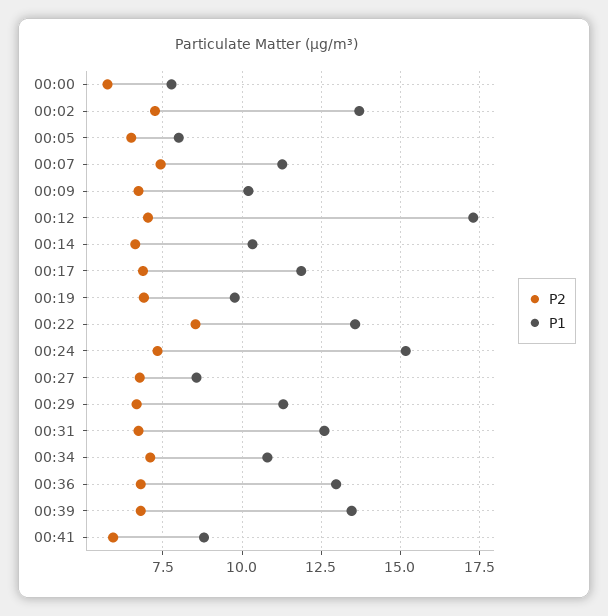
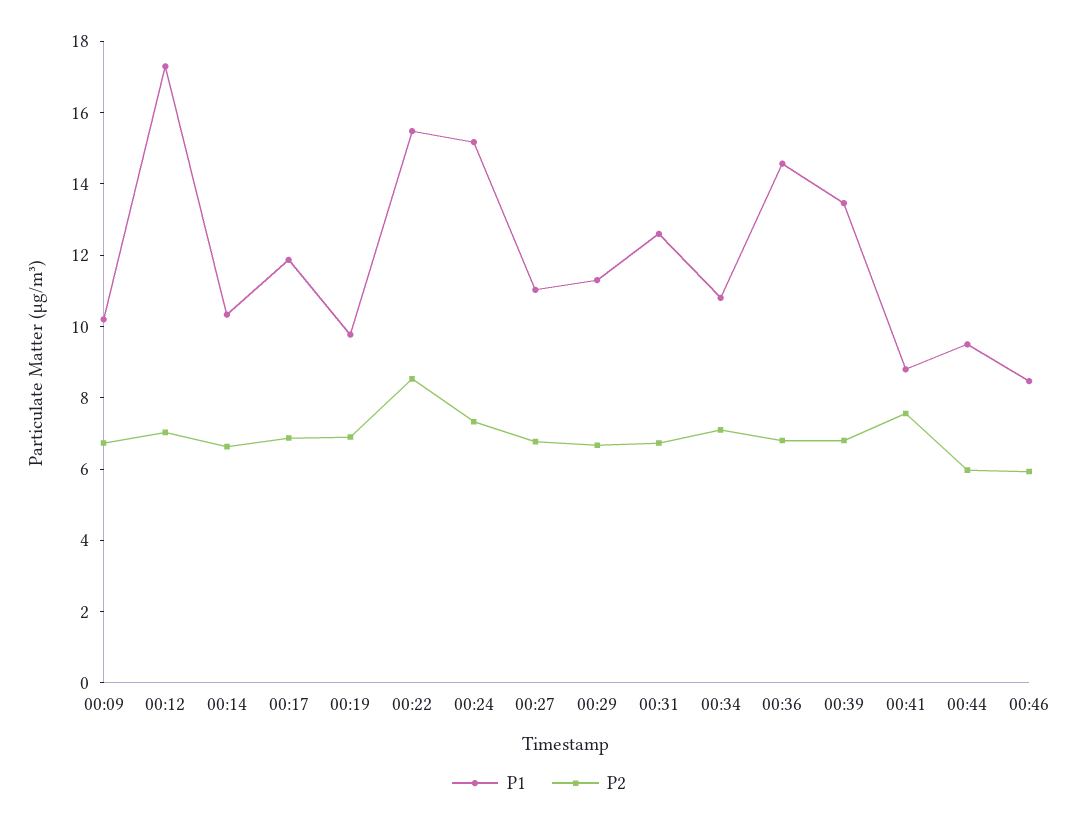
P2, 00:00: 5.75 -> none
P1, 00:00: 7.75 -> none
P2, 00:02: 7.25 -> none
P1, 00:02: 13.75 -> none
P2, 00:05: 6.5 -> none
P1, 00:05: 8 -> none
P2, 00:07: 7.5 -> none
P1, 00:07: 11.25 -> none
P1, 00:22: 13.5 -> 15.5
P1, 00:27: 8.5 -> 11
P1, 00:36: 13 -> 14.5
P2, 00:41: 6 -> 7.5
P1, 00:44: none -> 9.5
P2, 00:44: none -> 6
P1, 00:46: none -> 8.5
P2, 00:46: none -> 6

